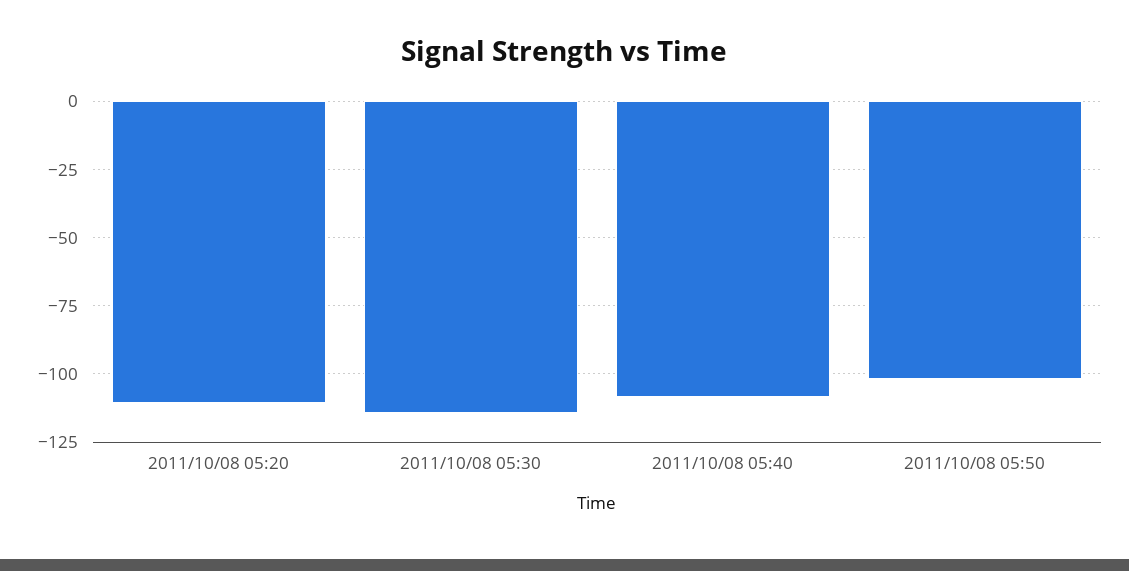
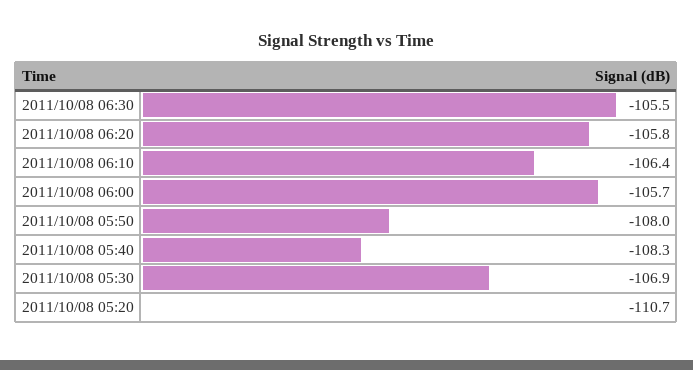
2011/10/08 05:30: -115 -> -106.9
2011/10/08 05:50: -102.5 -> -108
2011/10/08 06:30: none -> -105.5
2011/10/08 06:20: none -> -105.8
2011/10/08 06:10: none -> -106.4
2011/10/08 06:00: none -> -105.7

